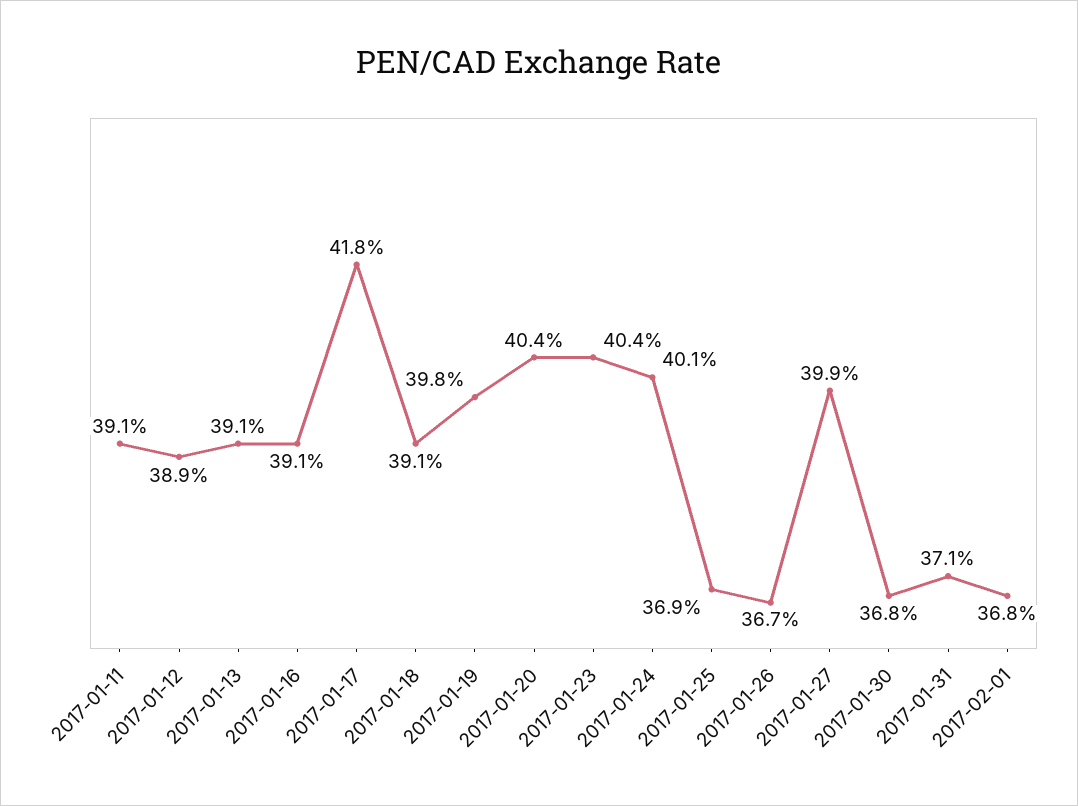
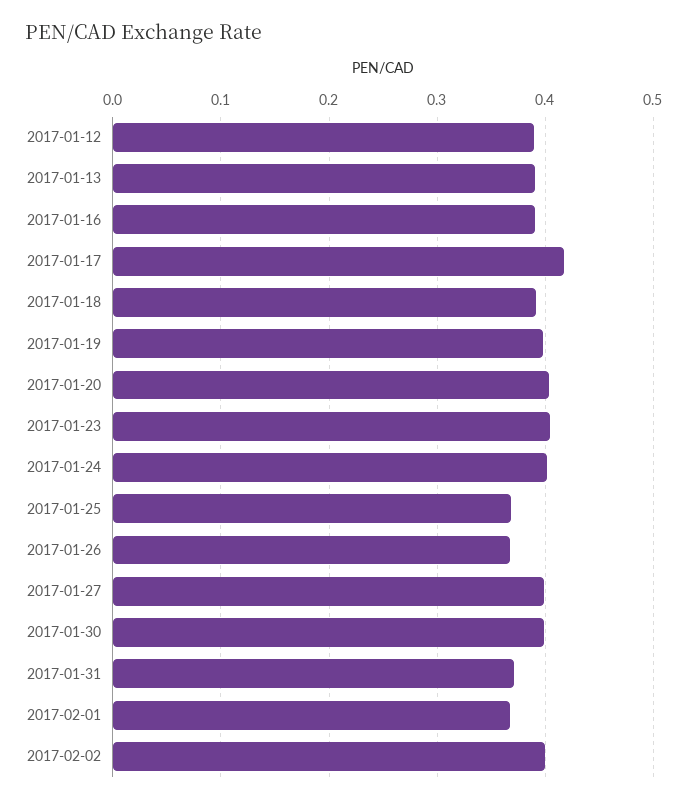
2017-01-11: 0.391 -> none
2017-01-30: 0.368 -> 0.4
2017-02-02: none -> 0.4

